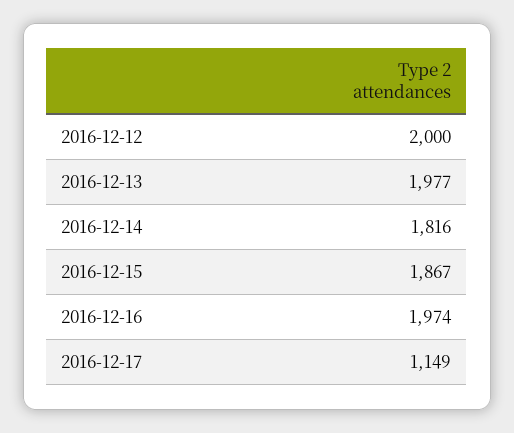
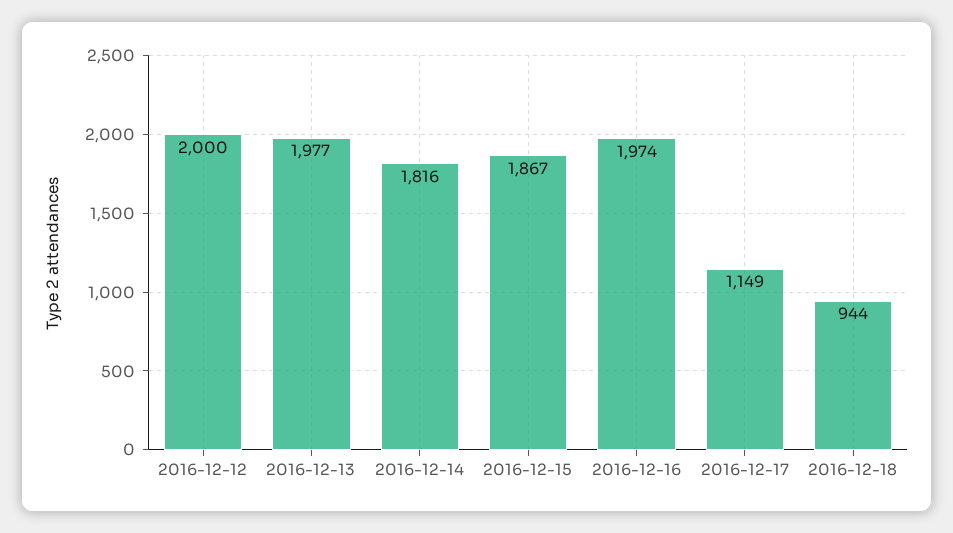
2016-12-18: none -> 944

